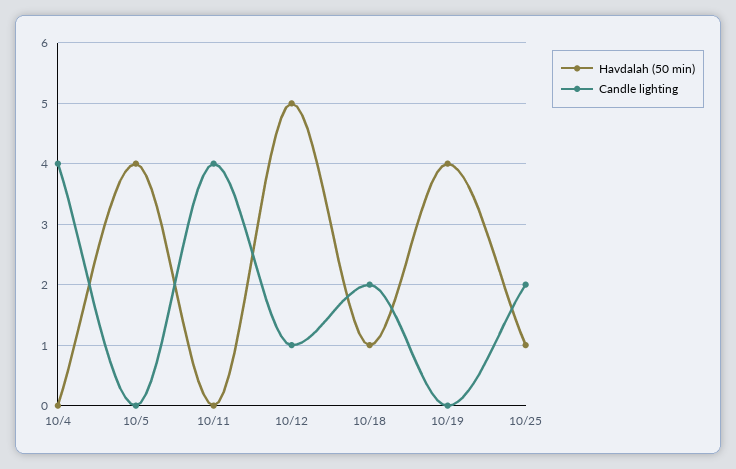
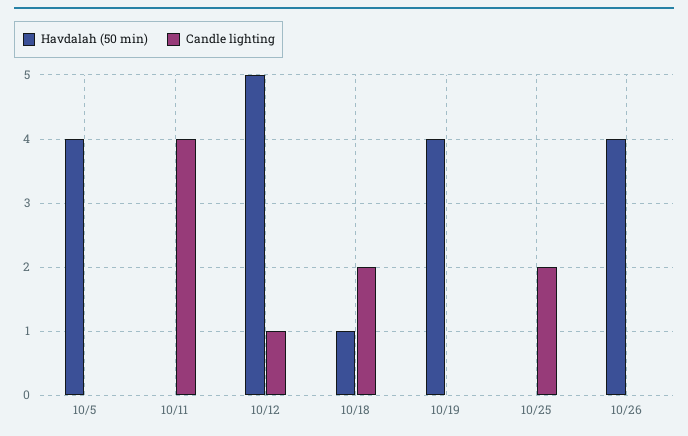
Havdalah (50 min), 10/4: 0 -> none
Candle lighting, 10/4: 4 -> none
Havdalah (50 min), 10/25: 1 -> 0
Havdalah (50 min), 10/26: none -> 4
Candle lighting, 10/26: none -> 0

